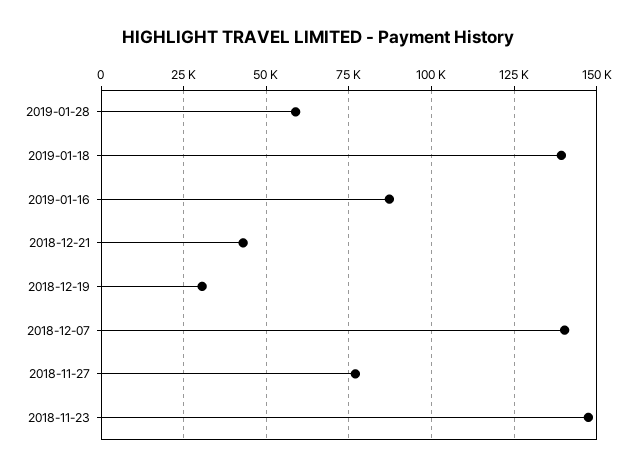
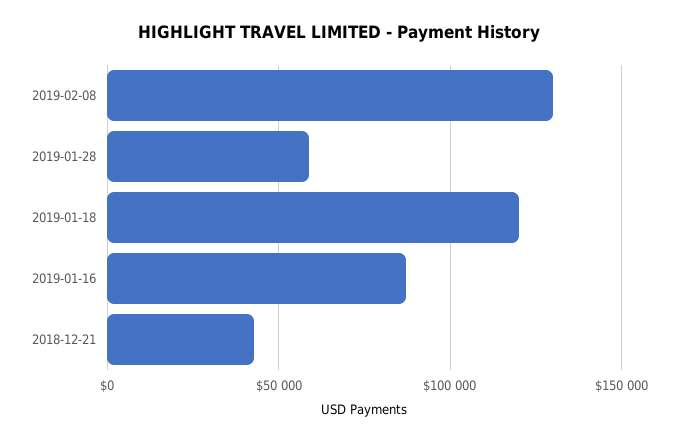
2019-01-18: 140000 -> 120000
2018-12-19: 30000 -> none
2018-12-07: 140000 -> none
2018-11-27: 77500 -> none
2018-11-23: 147500 -> none
2019-02-08: none -> 130000

